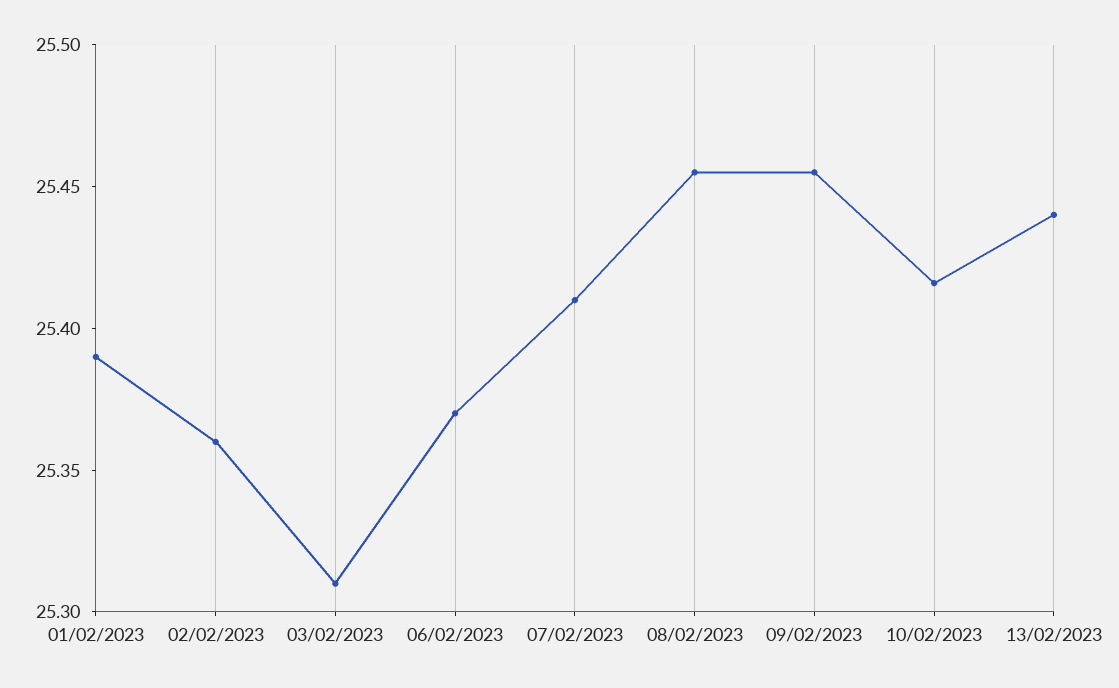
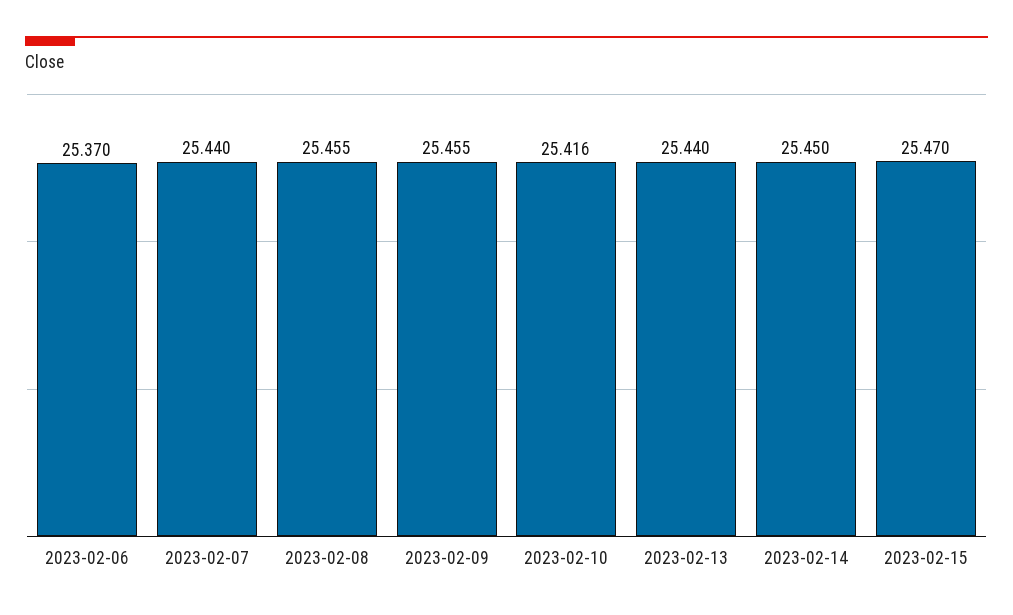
01/02/2023: 25.39 -> none
02/02/2023: 25.36 -> none
03/02/2023: 25.31 -> none
07/02/2023: 25.41 -> 25.44
2023-02-14: none -> 25.45
2023-02-15: none -> 25.47

